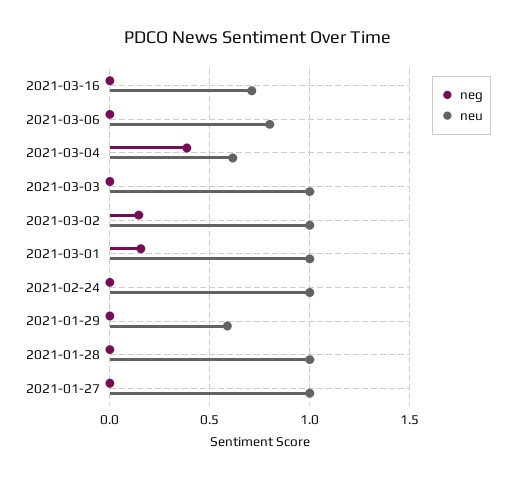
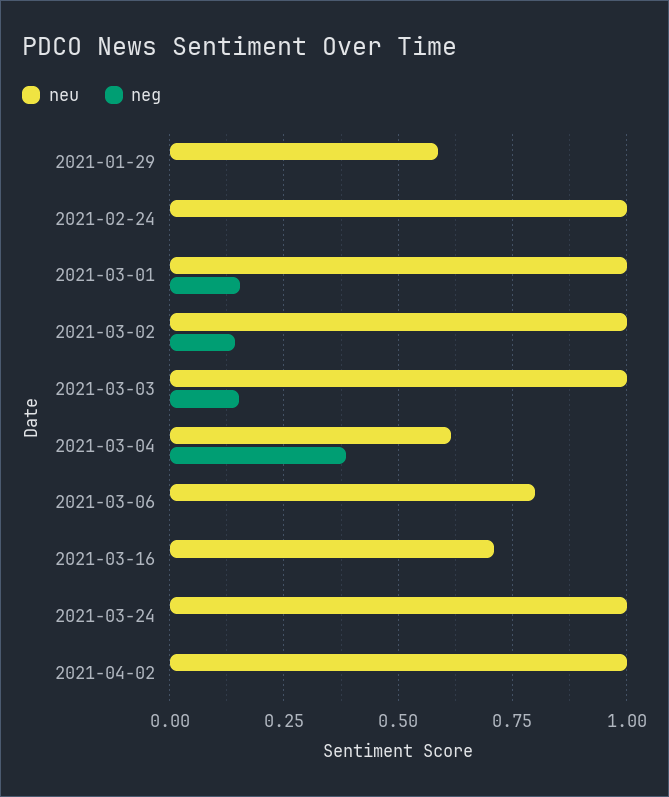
neg, 2021-03-03: 0 -> 0.15
neg, 2021-01-28: 0 -> none
neu, 2021-01-28: 1 -> none
neg, 2021-01-27: 0 -> none
neu, 2021-01-27: 1 -> none
neu, 2021-03-24: none -> 1
neg, 2021-03-24: none -> 0
neu, 2021-04-02: none -> 1
neg, 2021-04-02: none -> 0

